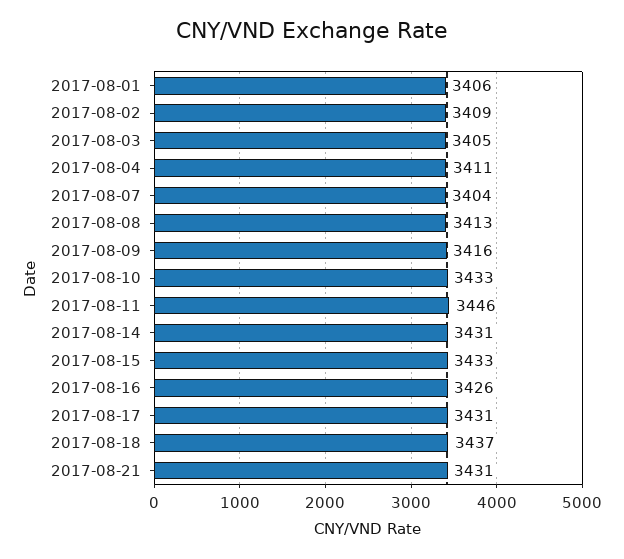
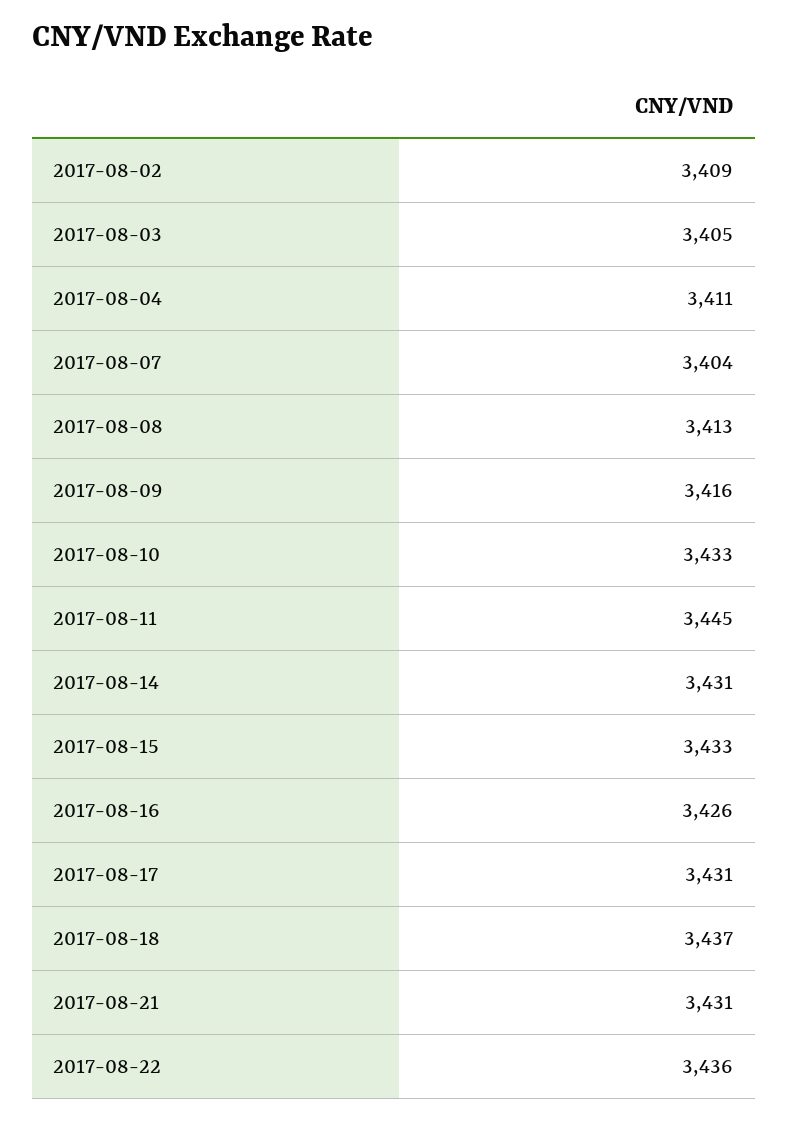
2017-08-01: 3406 -> none
2017-08-11: 3446 -> 3445
2017-08-22: none -> 3436

